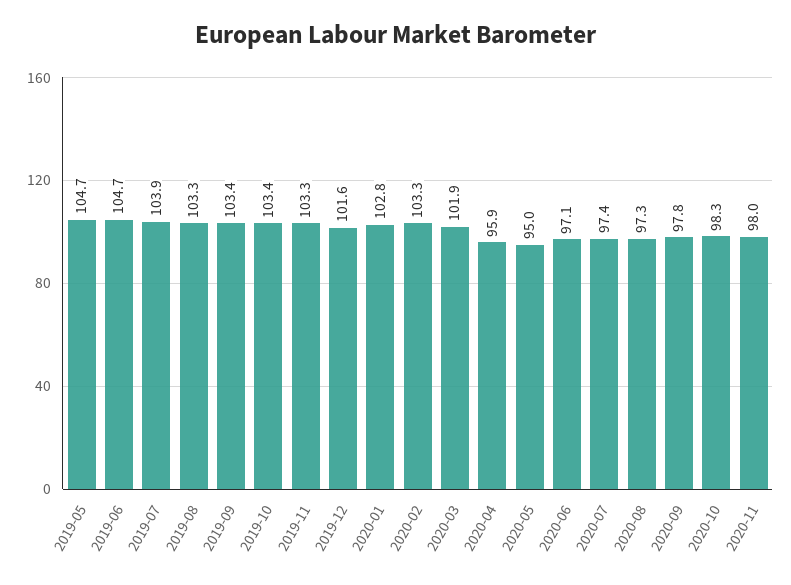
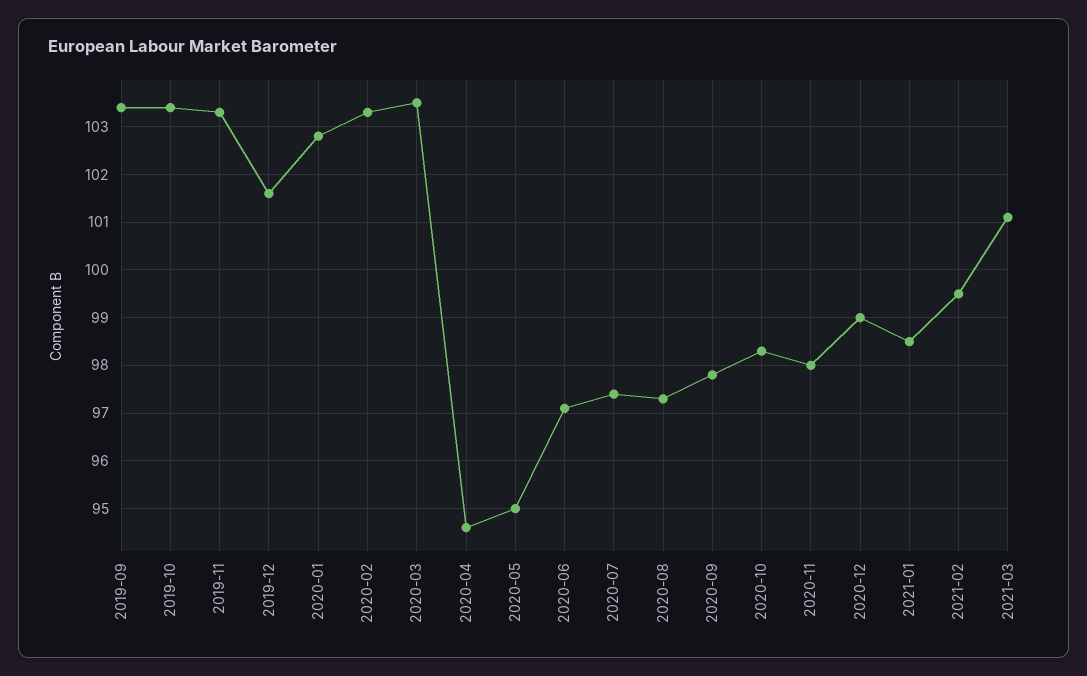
2019-05: 104.7 -> none
2019-06: 104.7 -> none
2019-07: 103.9 -> none
2019-08: 103.3 -> none
2020-03: 101.9 -> 103.5
2020-04: 95.9 -> 94.5
2020-12: none -> 99
2021-01: none -> 98.5
2021-02: none -> 99.5
2021-03: none -> 101

